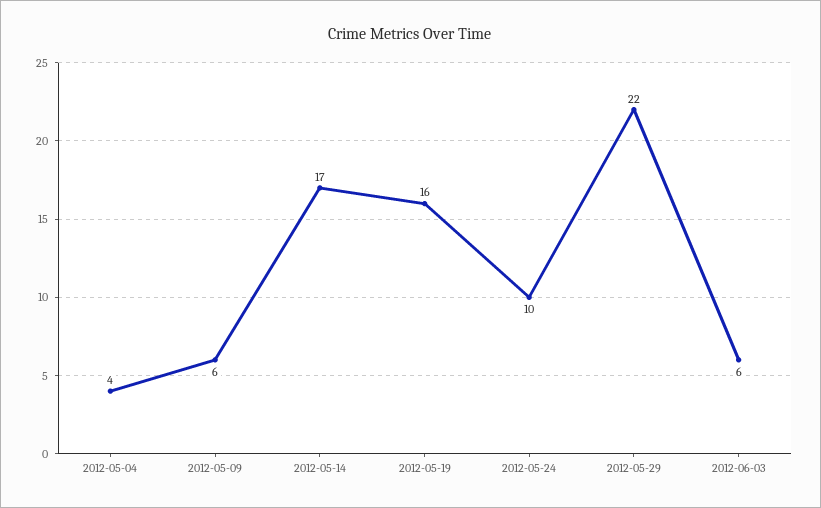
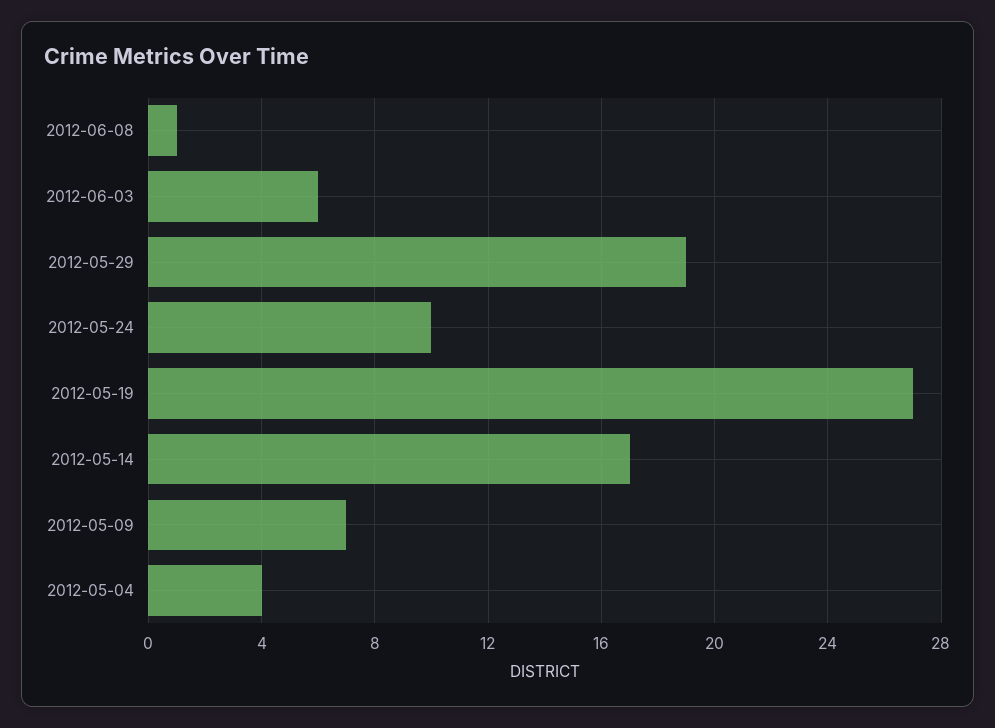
2012-05-09: 6 -> 7
2012-05-19: 16 -> 27
2012-05-29: 22 -> 19
2012-06-08: none -> 1

